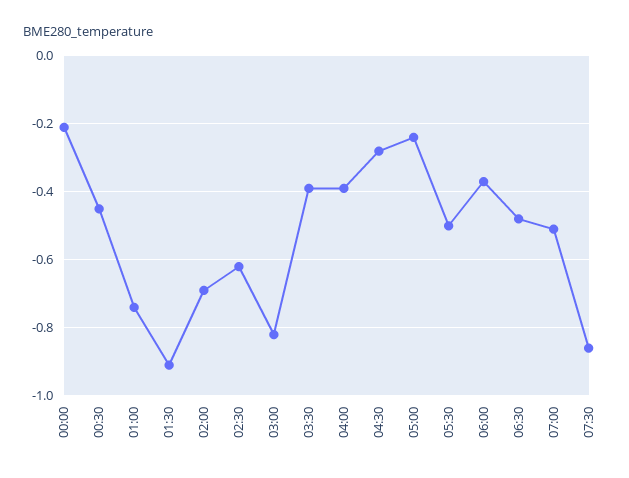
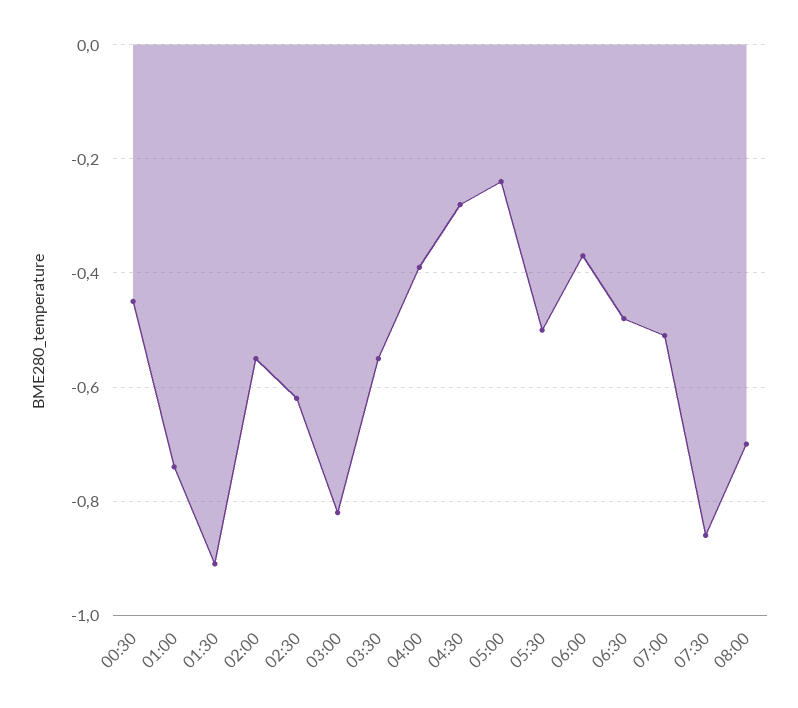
00:00: -0.2 -> none
02:00: -0.7 -> -0.55
03:30: -0.4 -> -0.55
08:00: none -> -0.7

